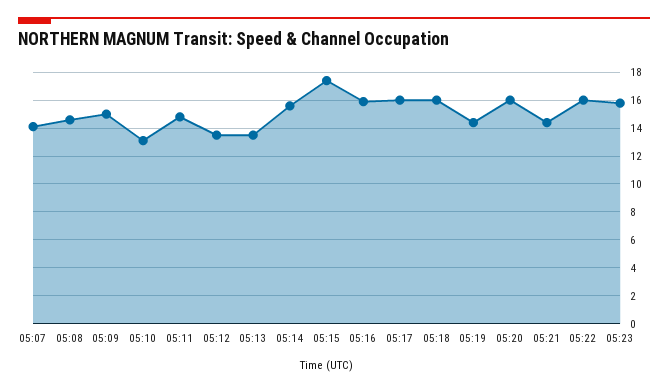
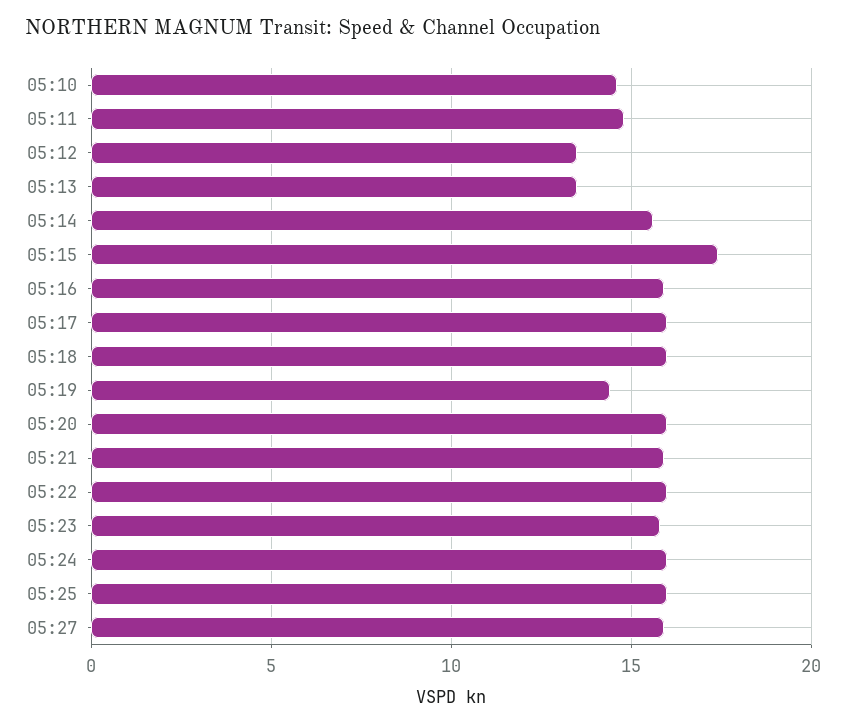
05:07: 14 -> none
05:08: 14.5 -> none
05:09: 15 -> none
05:10: 13 -> 14.5
05:21: 14.5 -> 16
05:24: none -> 16
05:25: none -> 16
05:27: none -> 16

